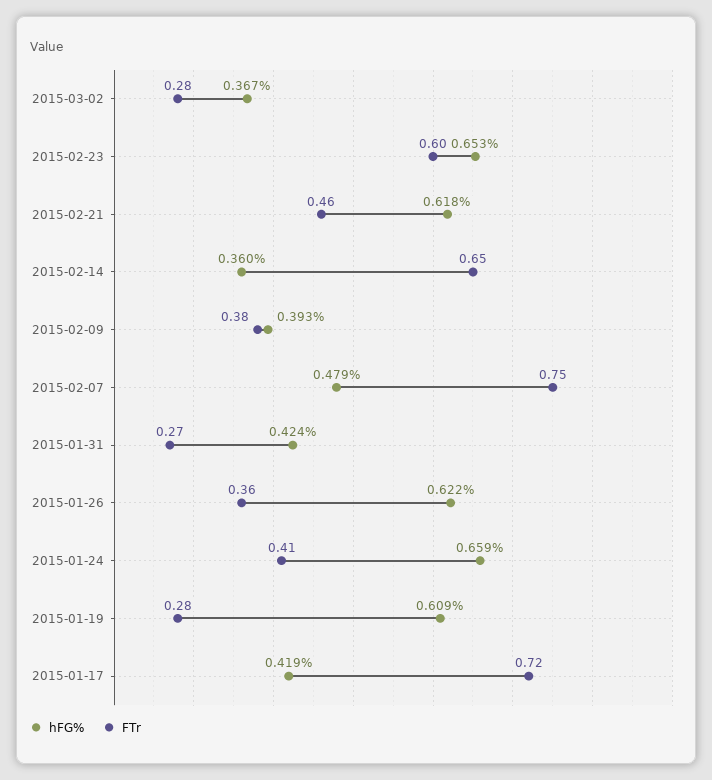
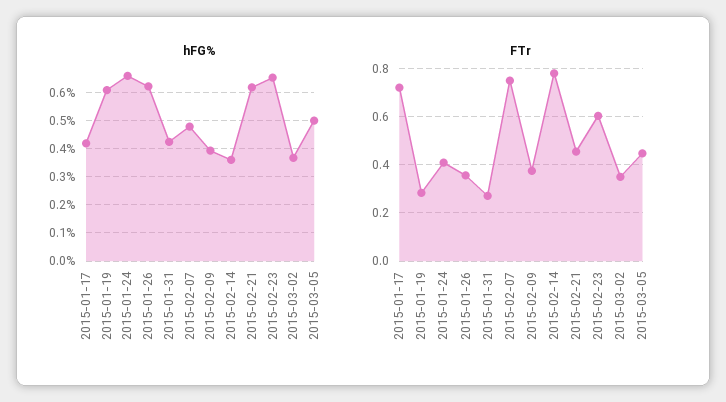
FTr, 2015-03-02: 0.28 -> 0.35
FTr, 2015-02-14: 0.65 -> 0.775
hFG%, 2015-03-05: none -> 0.5
FTr, 2015-03-05: none -> 0.45

